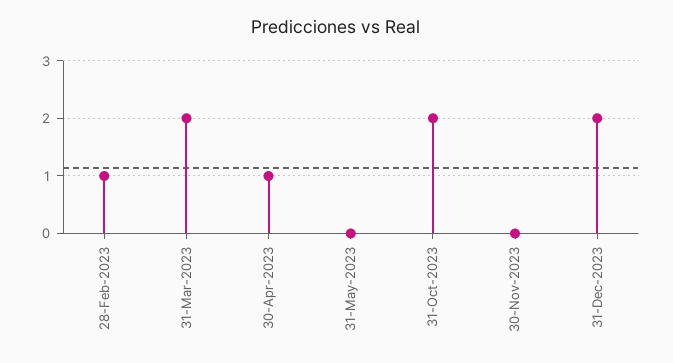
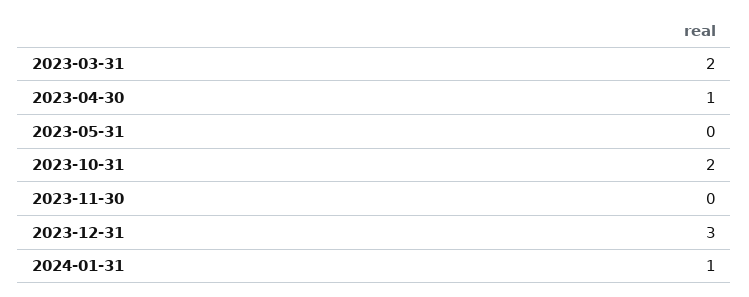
28-Feb-2023: 1 -> none
31-Dec-2023: 2 -> 3
2024-01-31: none -> 1

